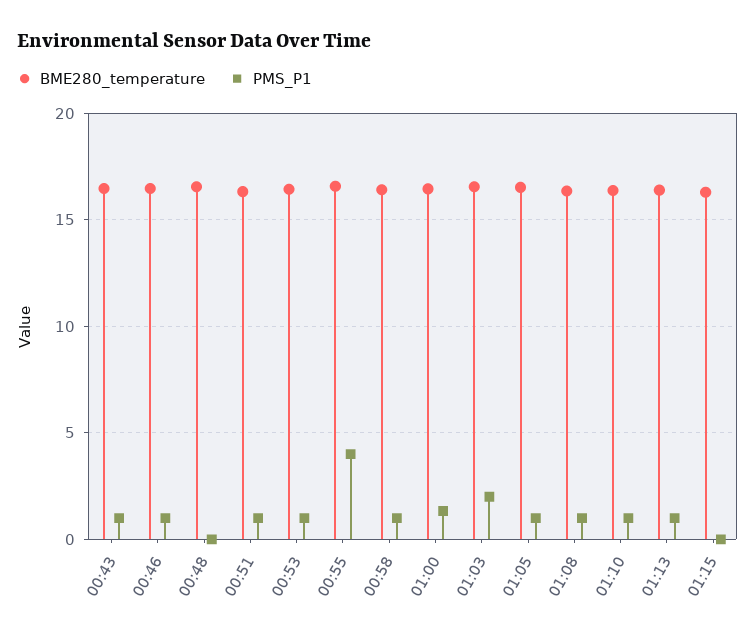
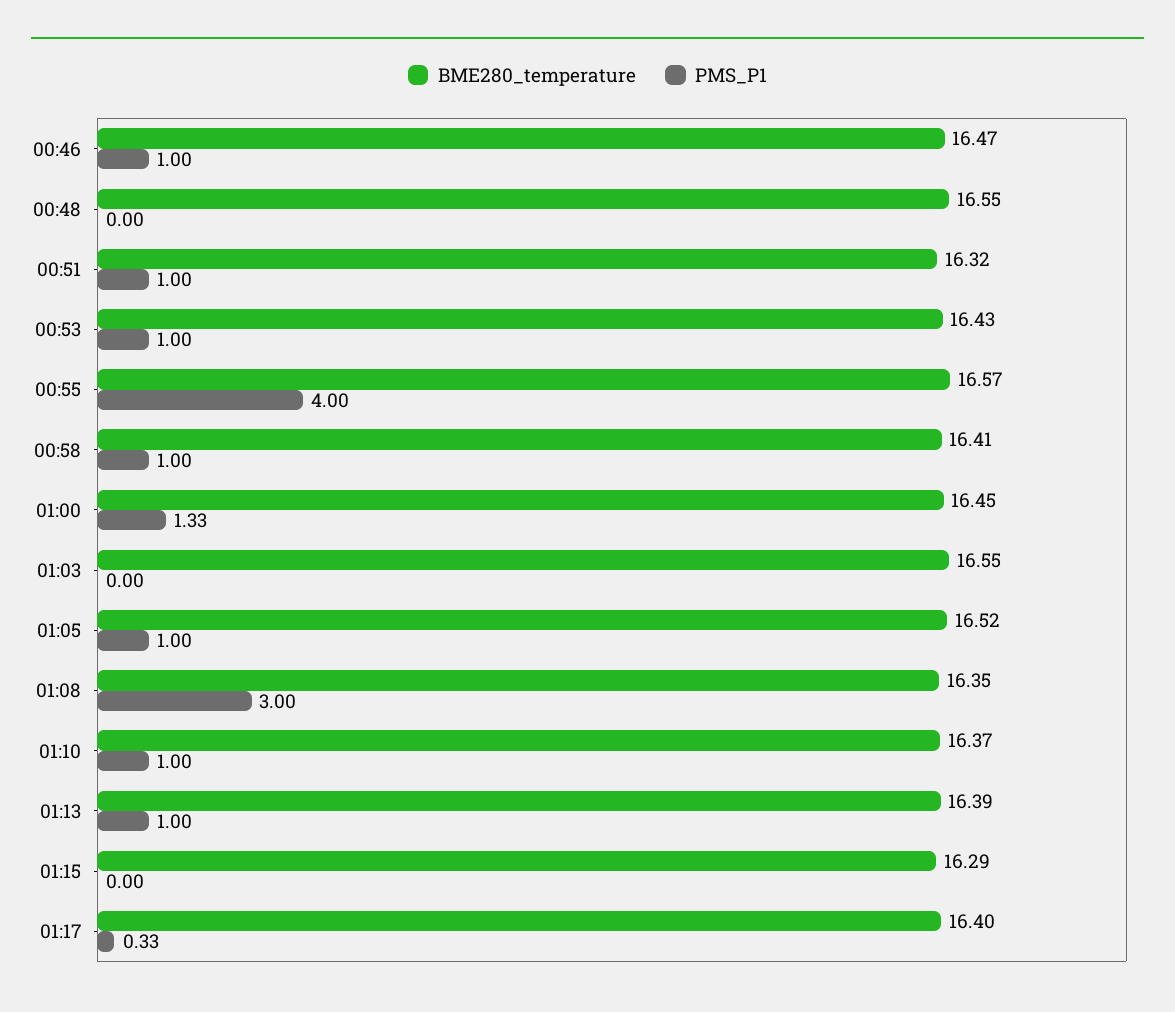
BME280_temperature, 00:43: 16.5 -> none
PMS_P1, 00:43: 1 -> none
PMS_P1, 01:03: 2 -> 0
PMS_P1, 01:08: 1 -> 3
BME280_temperature, 01:17: none -> 16.4
PMS_P1, 01:17: none -> 0.33

